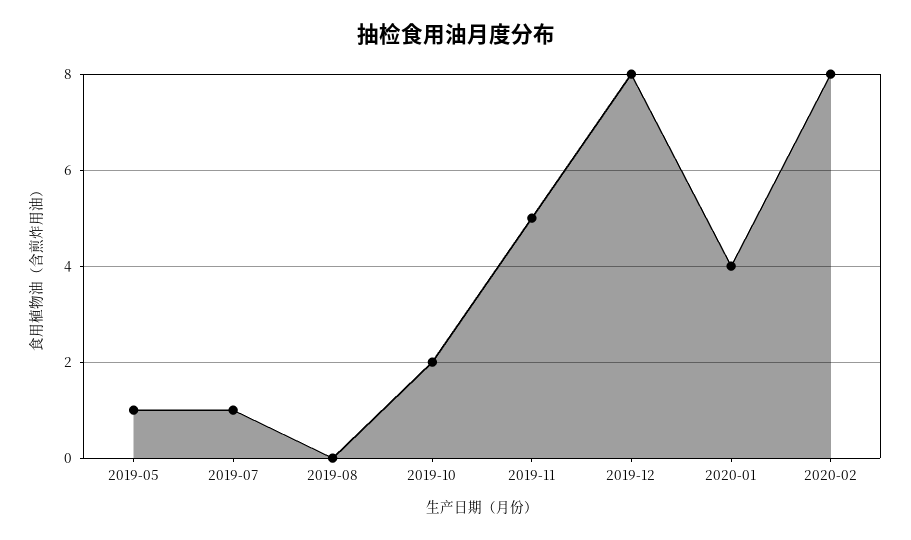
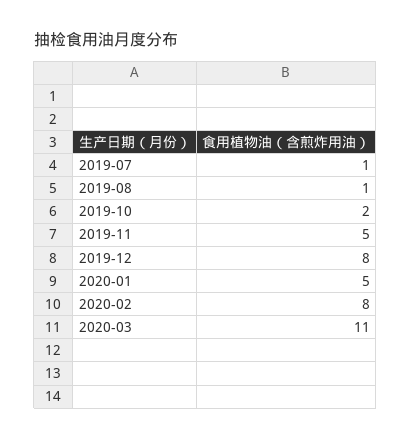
2019-05: 1 -> none
2019-08: 0 -> 1
2020-01: 4 -> 5
2020-03: none -> 11

